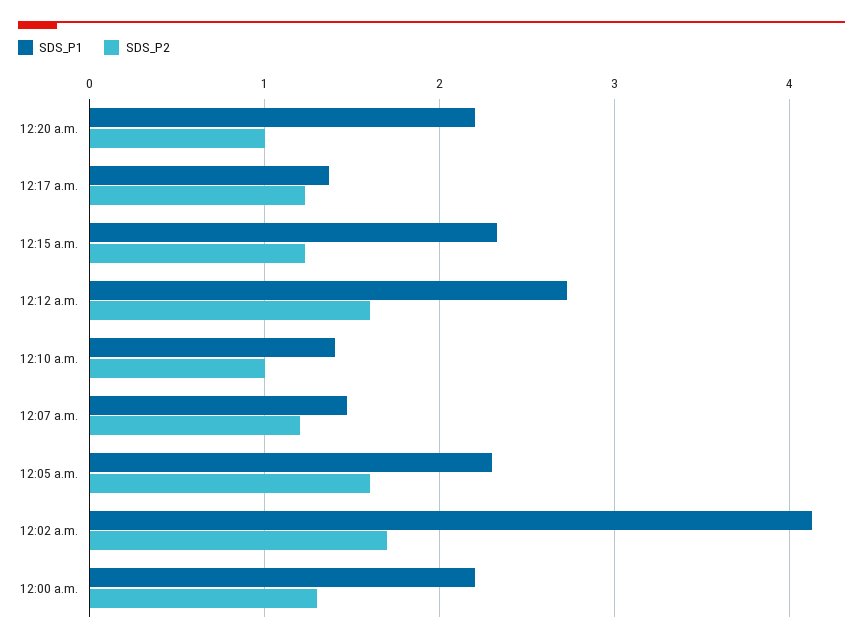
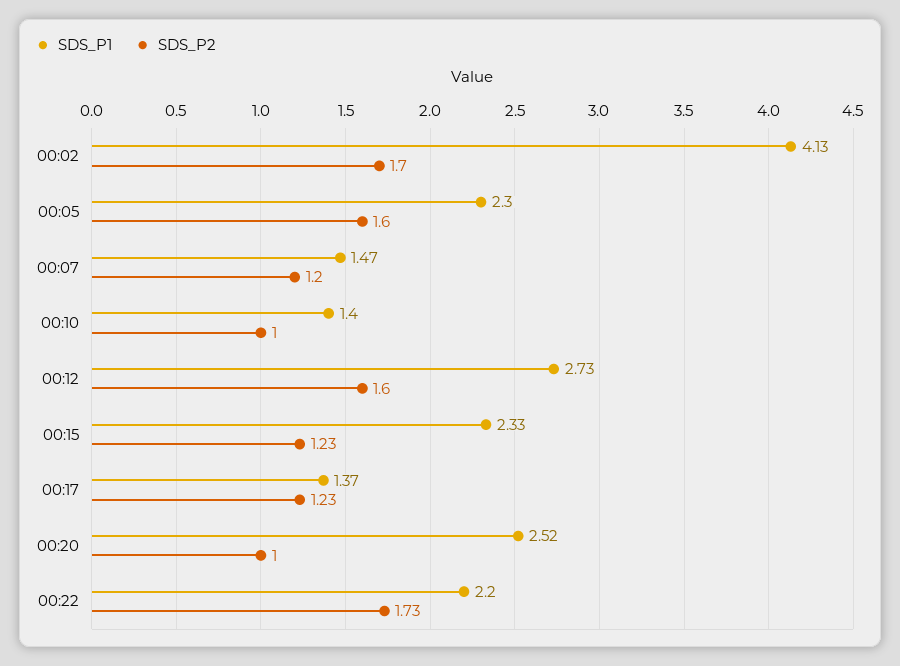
SDS_P1, 12:20 a.m.: 2.2 -> 2.52
SDS_P1, 12:00 a.m.: 2.2 -> none
SDS_P2, 12:00 a.m.: 1.3 -> none
SDS_P1, 00:22: none -> 2.2
SDS_P2, 00:22: none -> 1.73

